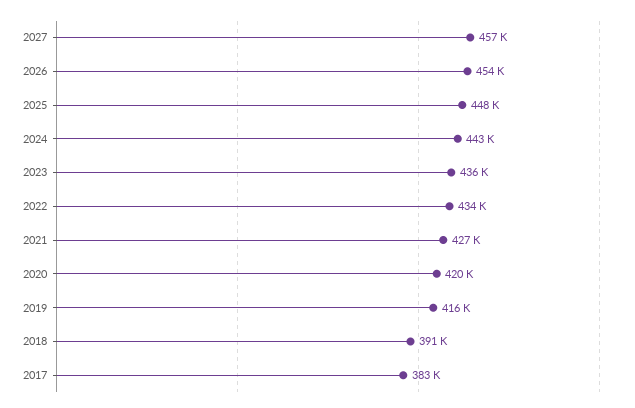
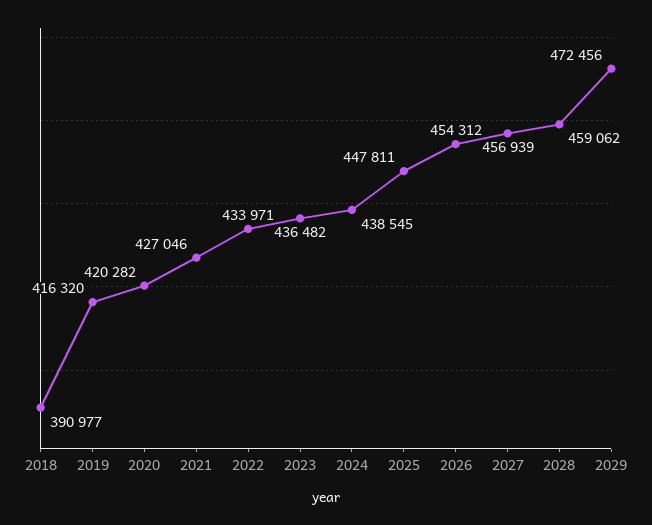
2024: 443000 -> 438545
2017: 383000 -> none
2028: none -> 459062
2029: none -> 472456

